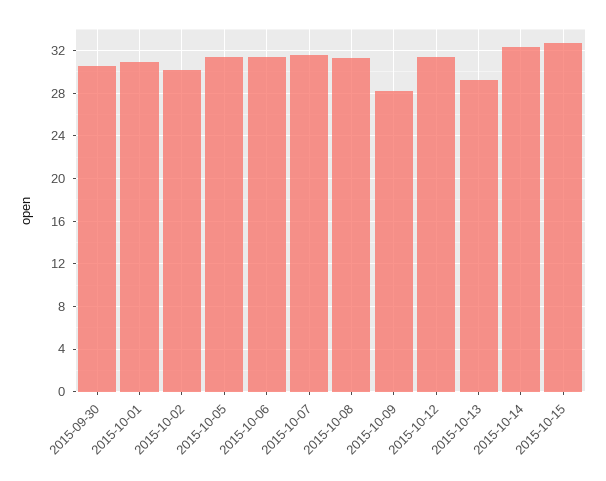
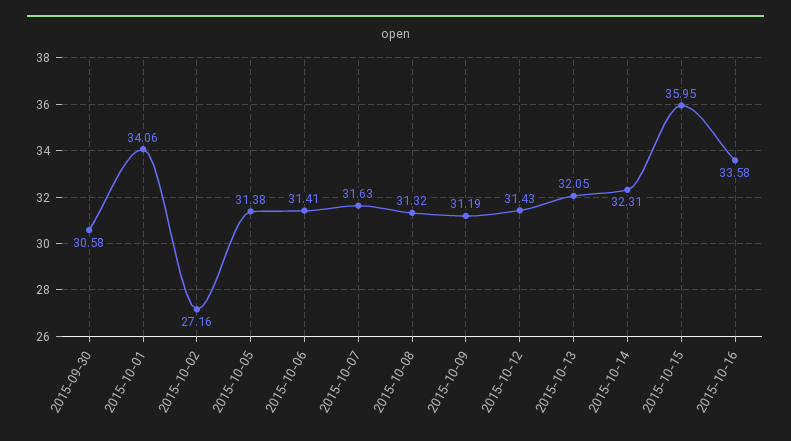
2015-10-01: 31 -> 34.06
2015-10-02: 30 -> 27.16
2015-10-09: 28 -> 31.19
2015-10-13: 29 -> 32.05
2015-10-15: 33 -> 35.95
2015-10-16: none -> 33.58

